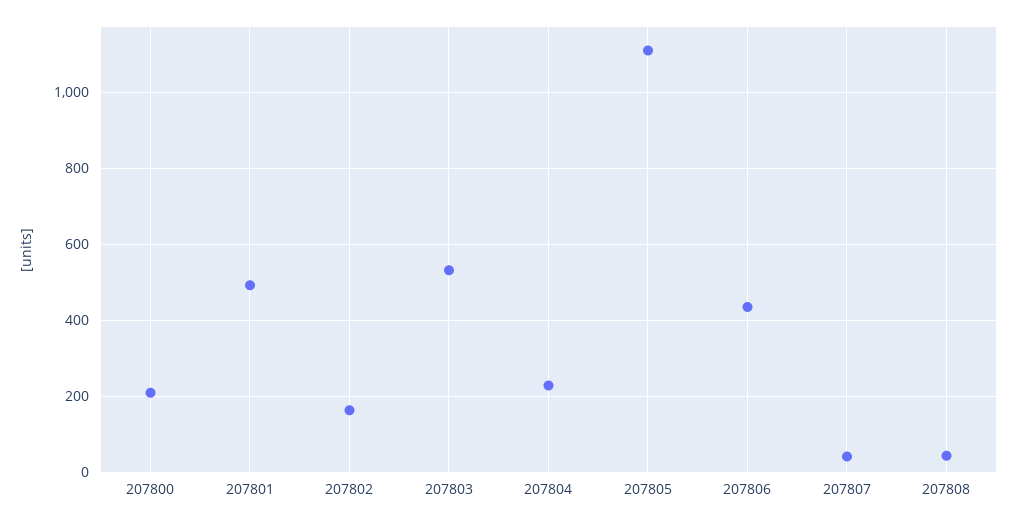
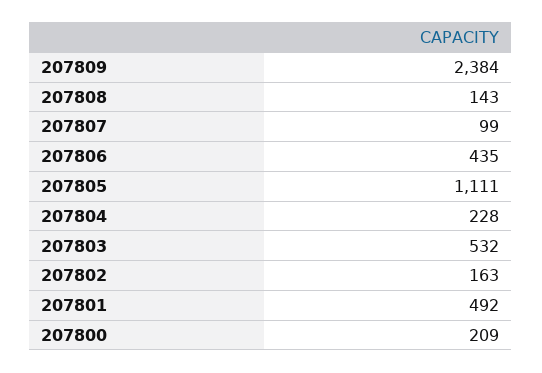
207807: 40 -> 99
207808: 40 -> 143
207809: none -> 2384

